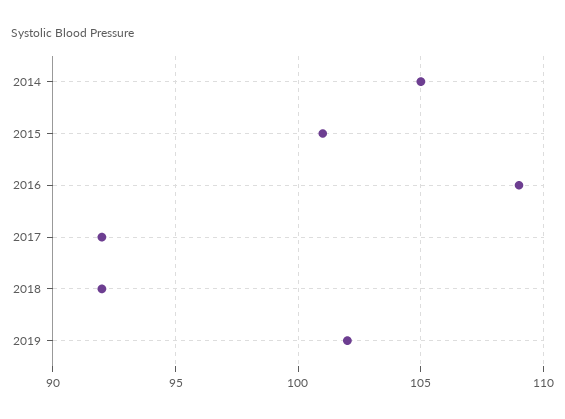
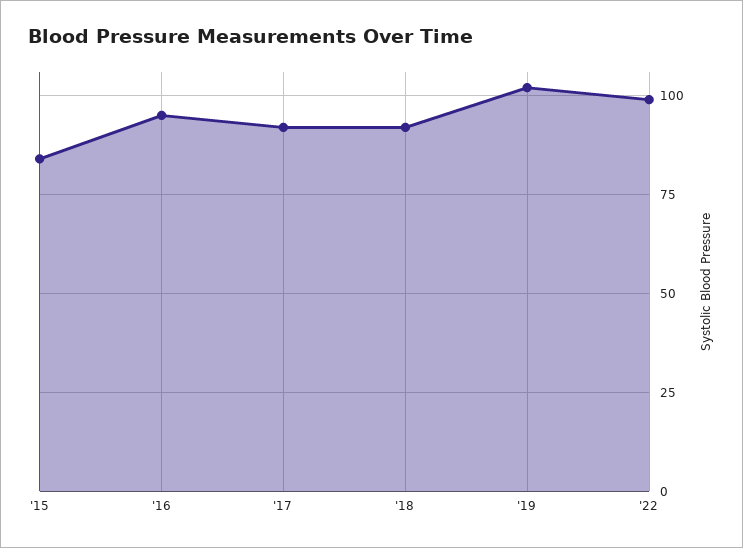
2014: 105 -> none
2015: 101 -> 85
2016: 109 -> 95
'22: none -> 100

